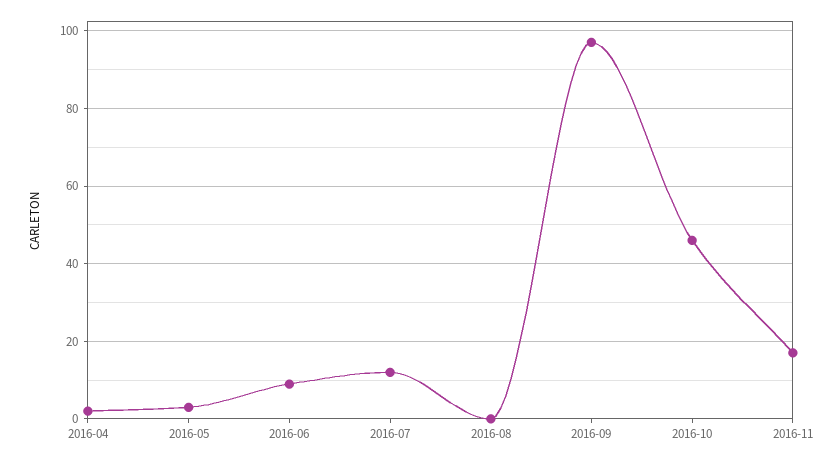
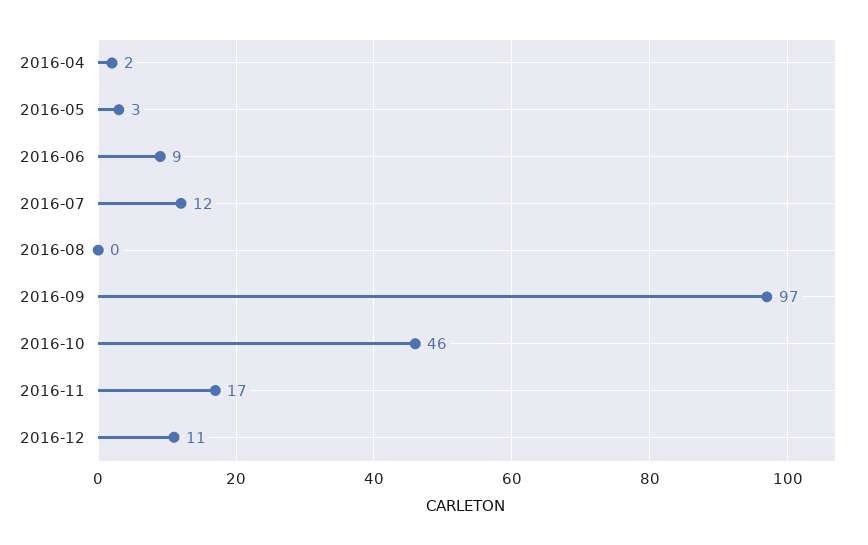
2016-12: none -> 11

